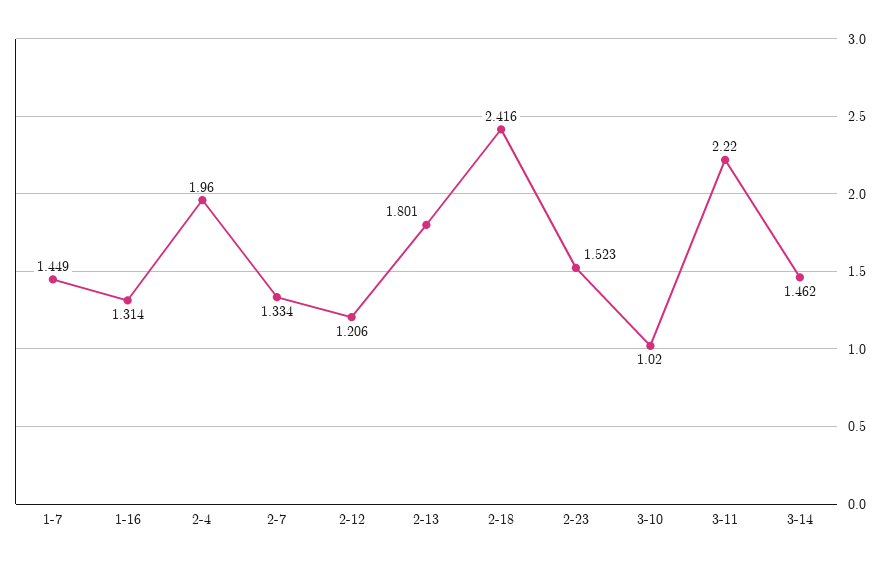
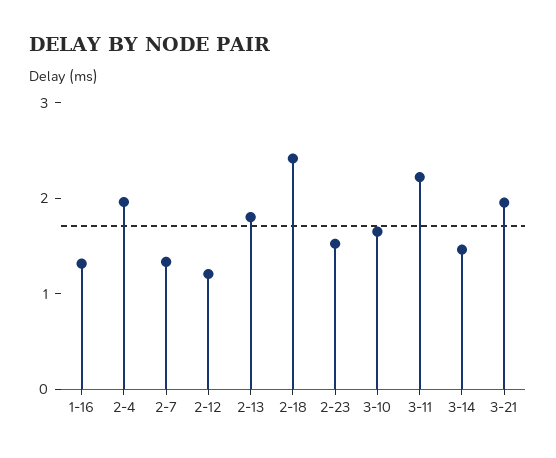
1-7: 1.449 -> none
3-10: 1.02 -> 1.6
3-21: none -> 2

